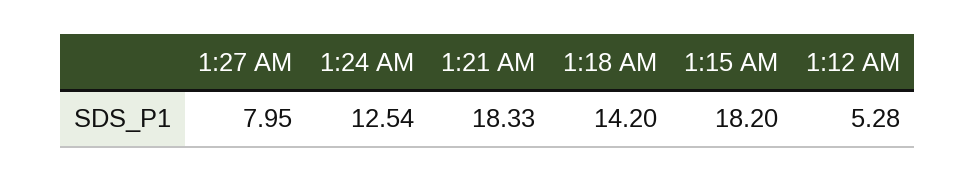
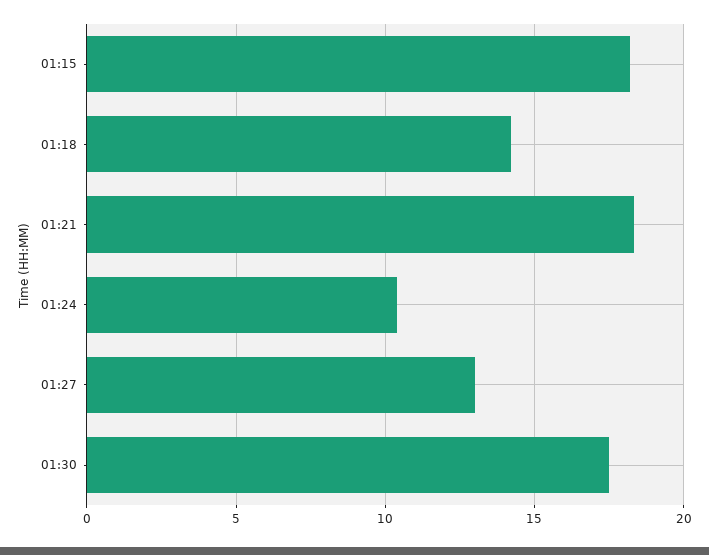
1:27 AM: 7.95 -> 13
1:24 AM: 12.54 -> 10.5
1:12 AM: 5.28 -> none
01:30: none -> 17.5

